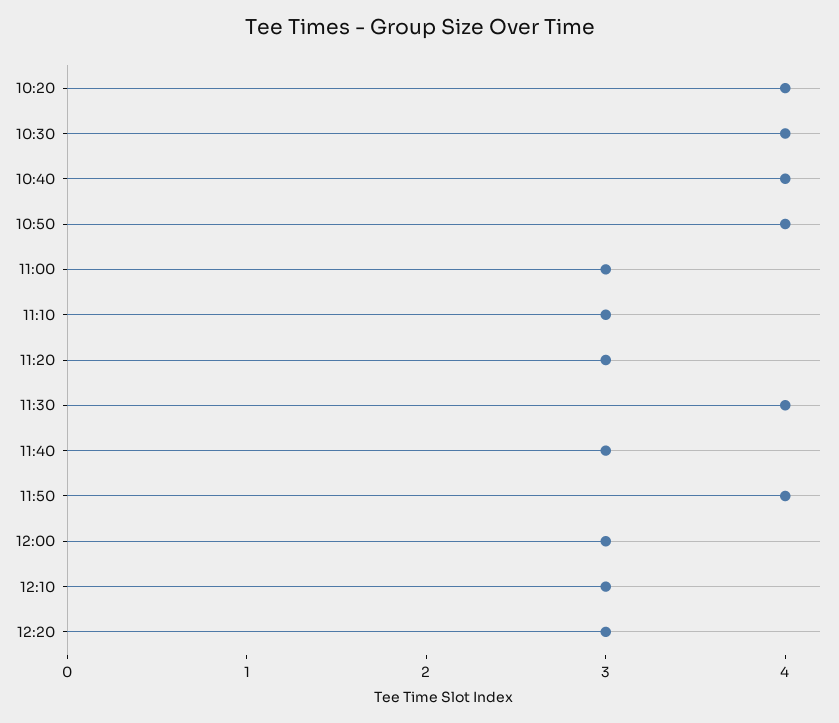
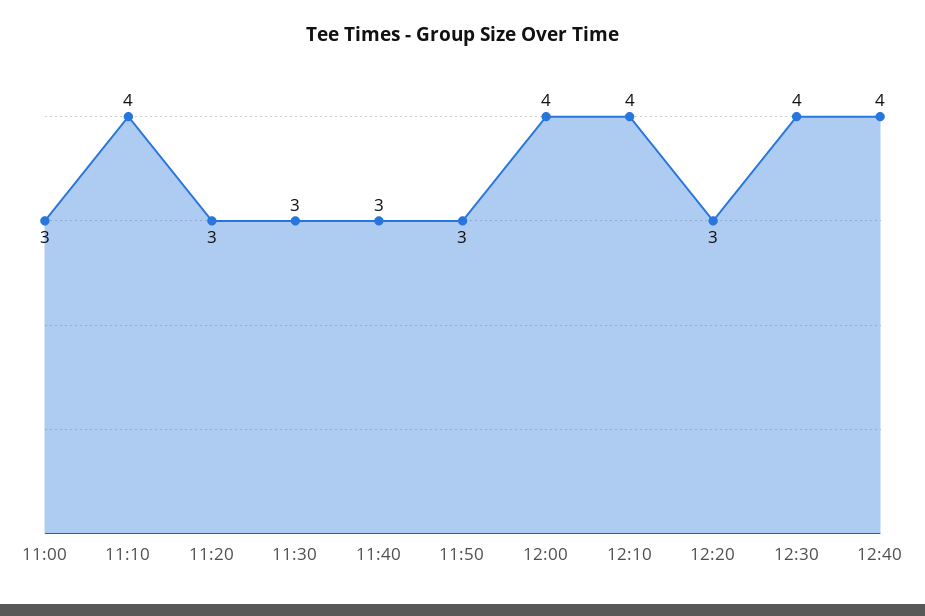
10:20: 4 -> none
10:30: 4 -> none
10:40: 4 -> none
10:50: 4 -> none
11:10: 3 -> 4
11:30: 4 -> 3
11:50: 4 -> 3
12:00: 3 -> 4
12:10: 3 -> 4
12:30: none -> 4
12:40: none -> 4

